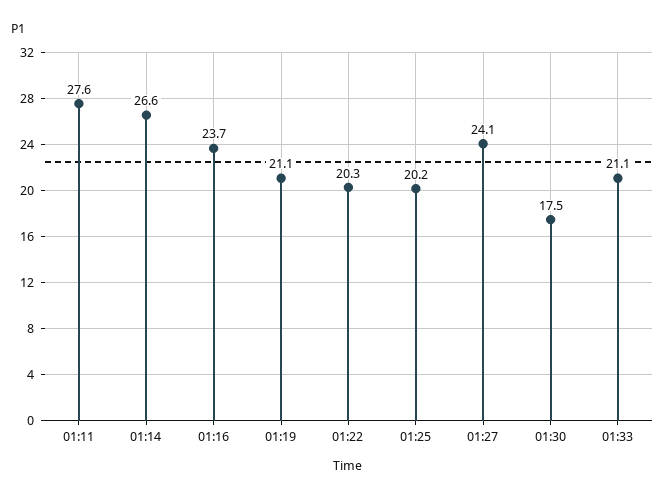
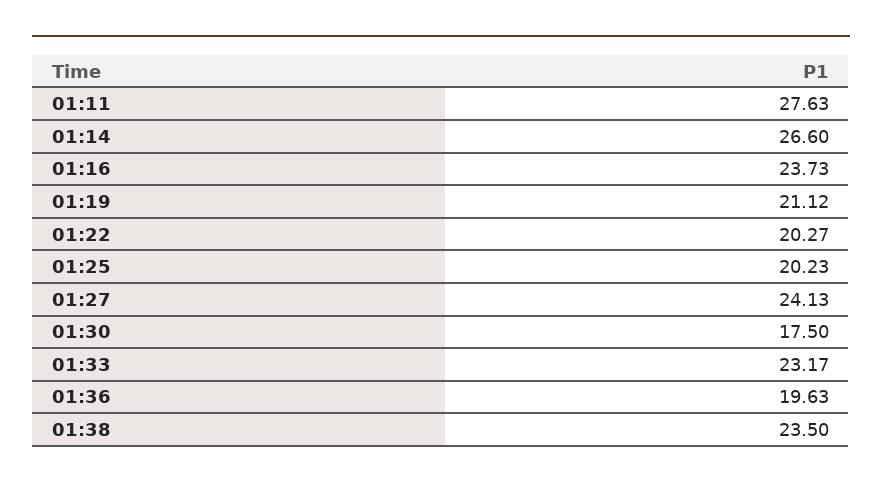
01:33: 21.1 -> 23.17
01:36: none -> 19.63
01:38: none -> 23.5

